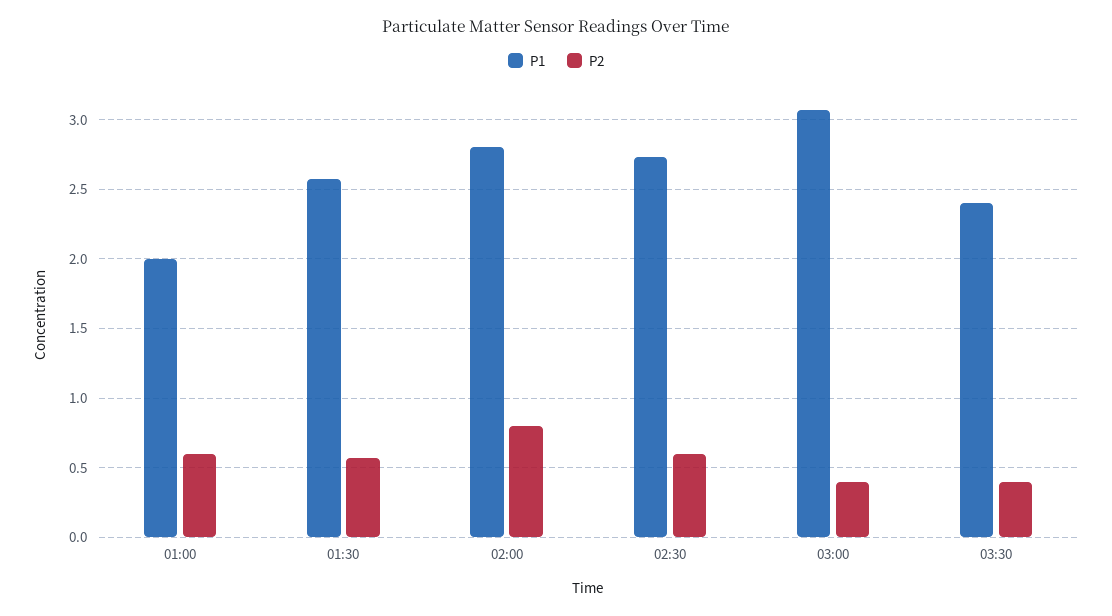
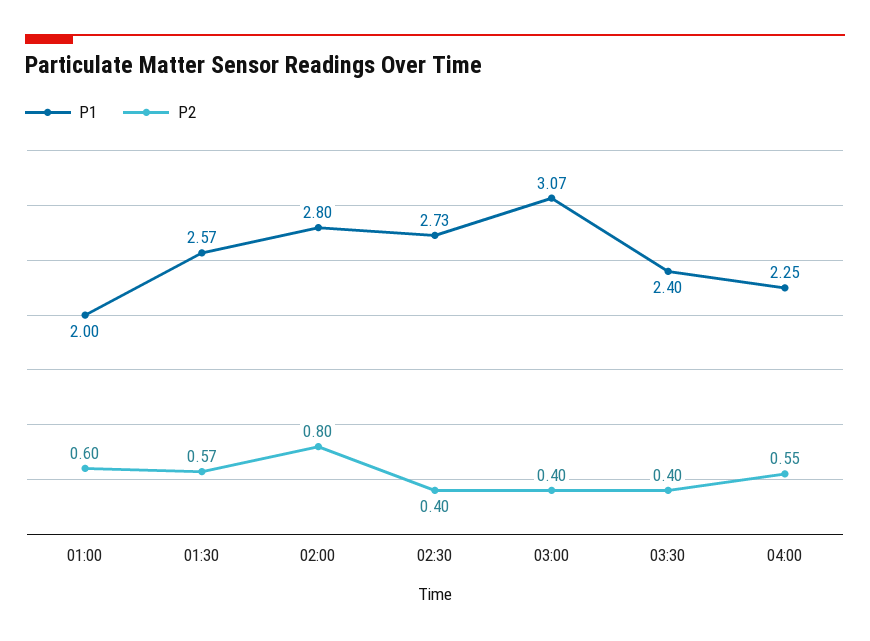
P2, 02:30: 0.6 -> 0.4
P1, 04:00: none -> 2.25
P2, 04:00: none -> 0.55

